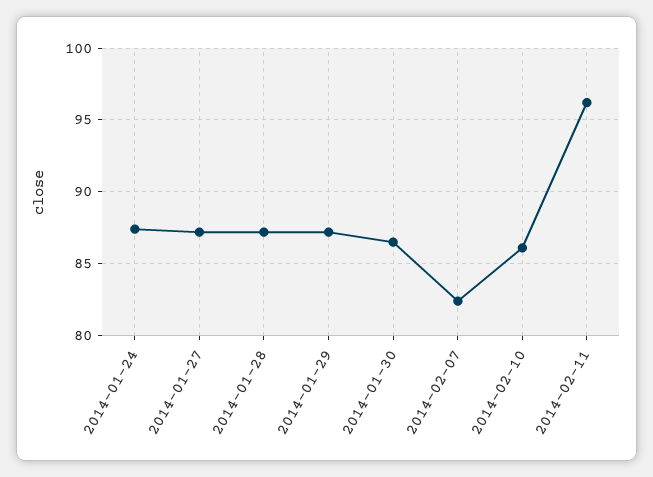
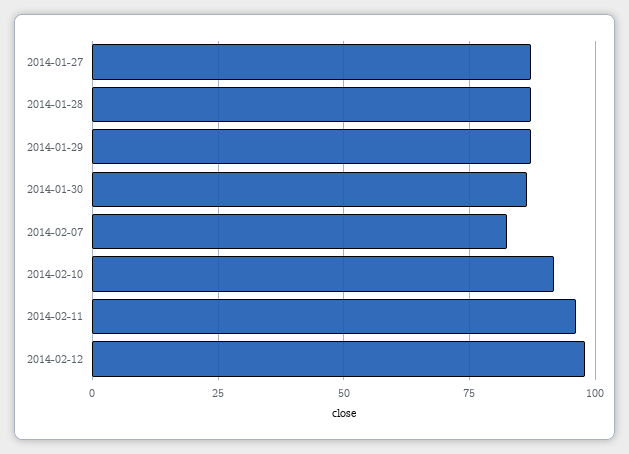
2014-01-24: 87.5 -> none
2014-02-10: 86 -> 92.5
2014-02-12: none -> 97.5

